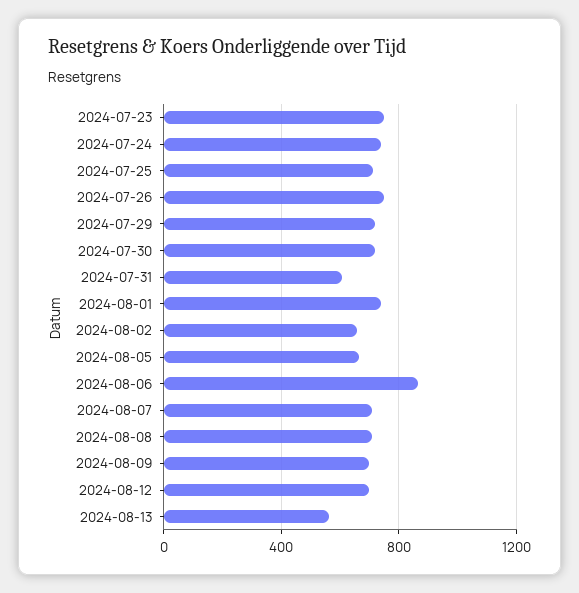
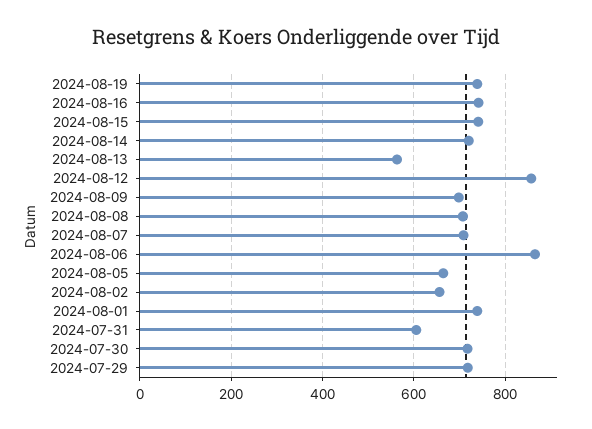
2024-07-23: 750 -> none
2024-07-24: 750 -> none
2024-07-25: 700 -> none
2024-07-26: 750 -> none
2024-08-12: 700 -> 860
2024-08-19: none -> 740
2024-08-16: none -> 740
2024-08-15: none -> 740
2024-08-14: none -> 720

